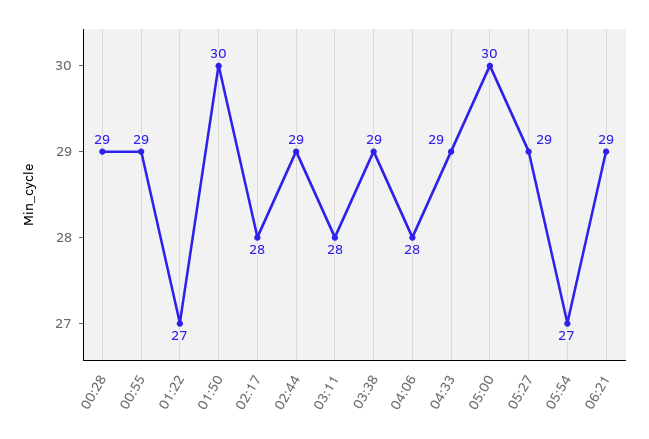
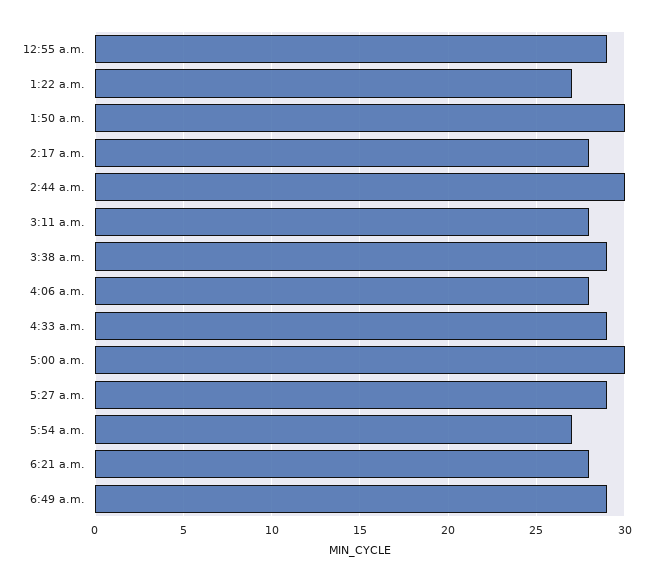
00:28: 29 -> none
02:44: 29 -> 30
06:21: 29 -> 28
6:49 a.m.: none -> 29

